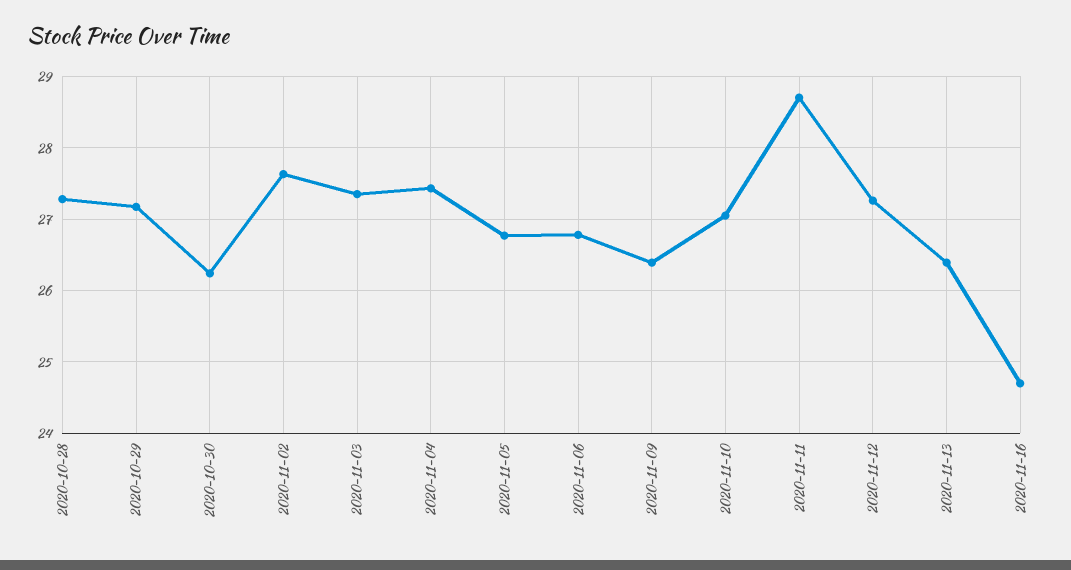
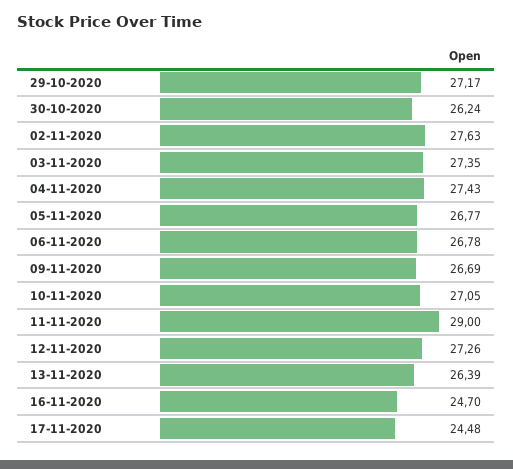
2020-10-28: 27.3 -> none
2020-11-09: 26.4 -> 26.69
2020-11-11: 28.7 -> 29
17-11-2020: none -> 24.48

